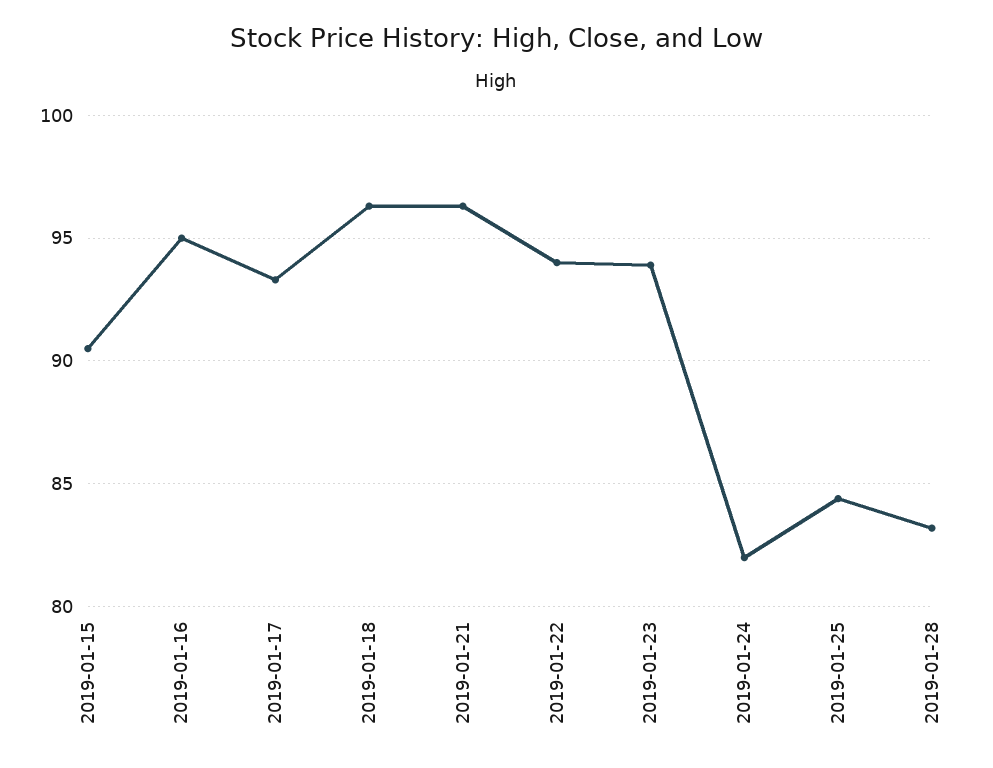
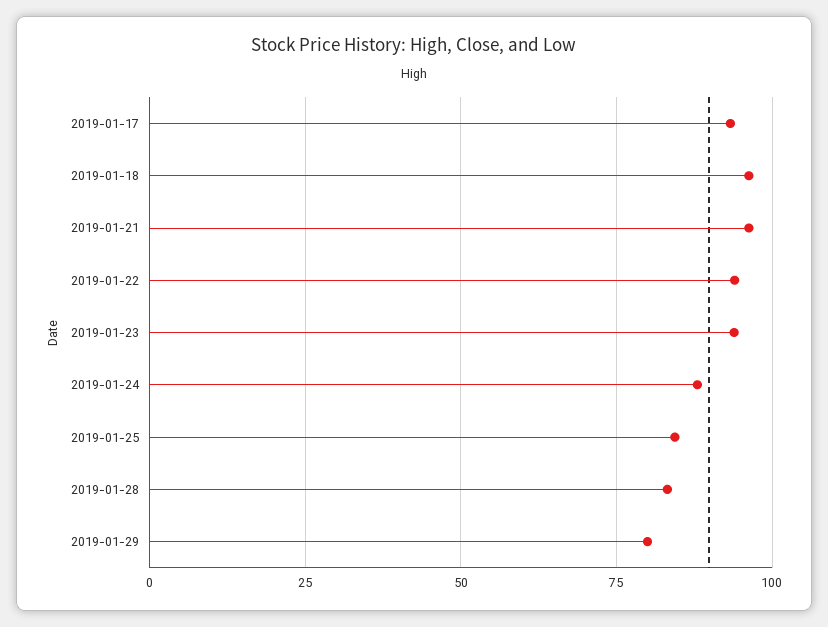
2019-01-15: 90.5 -> none
2019-01-16: 95 -> none
2019-01-24: 82 -> 87.5
2019-01-29: none -> 80

